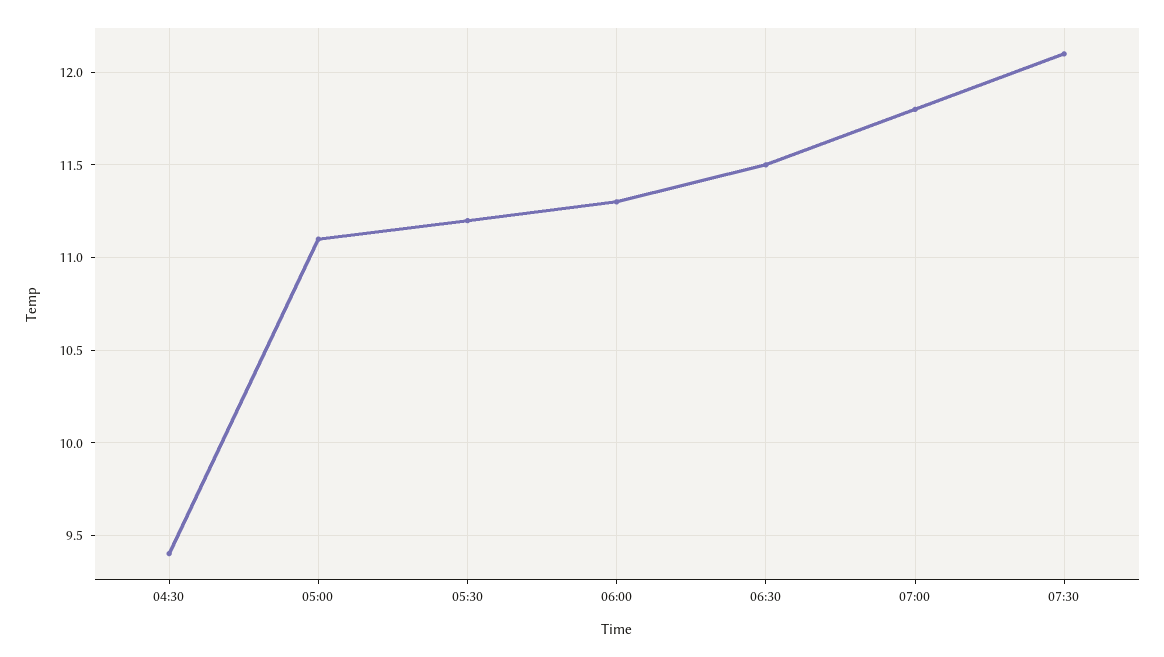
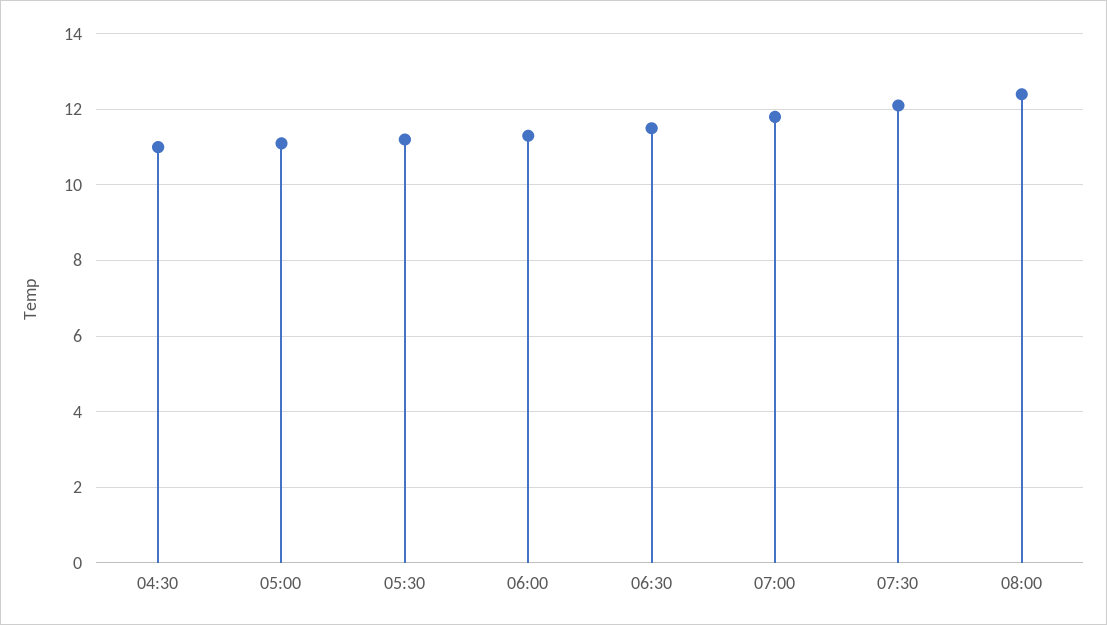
04:30: 9.4 -> 11
08:00: none -> 12.5

